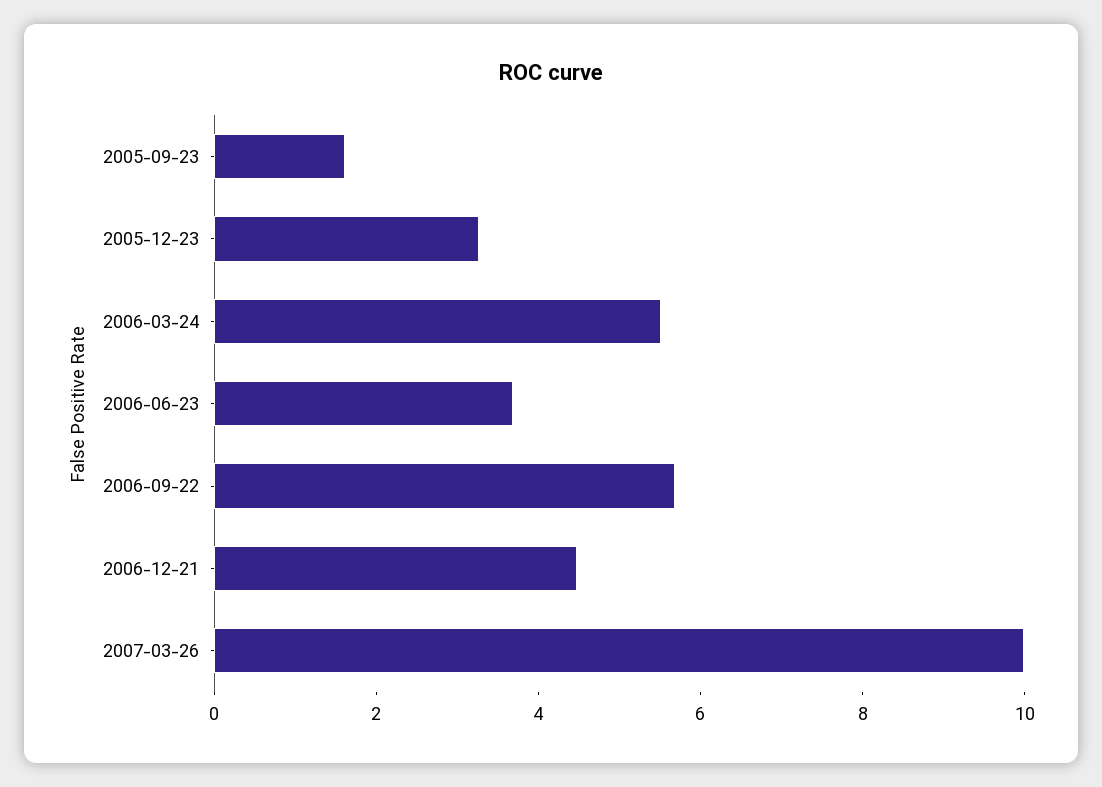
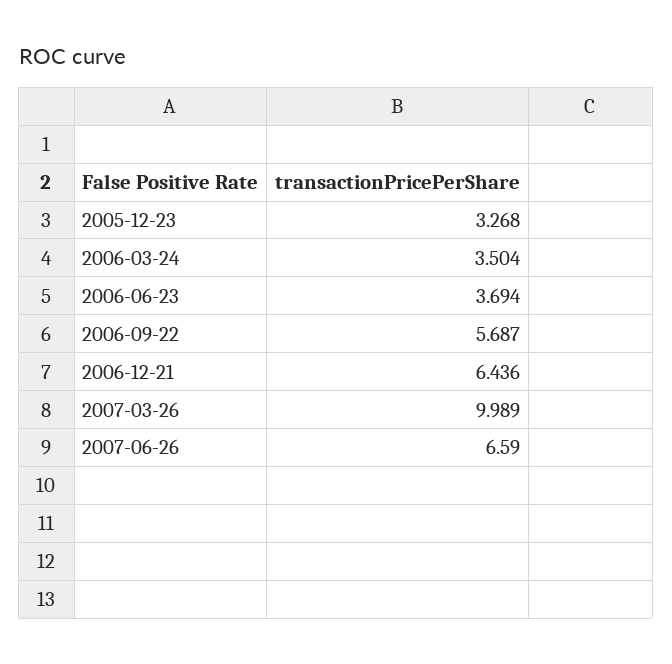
2005-09-23: 1.5 -> none
2006-03-24: 5.5 -> 3.504
2006-12-21: 4.5 -> 6.436
2007-06-26: none -> 6.59

